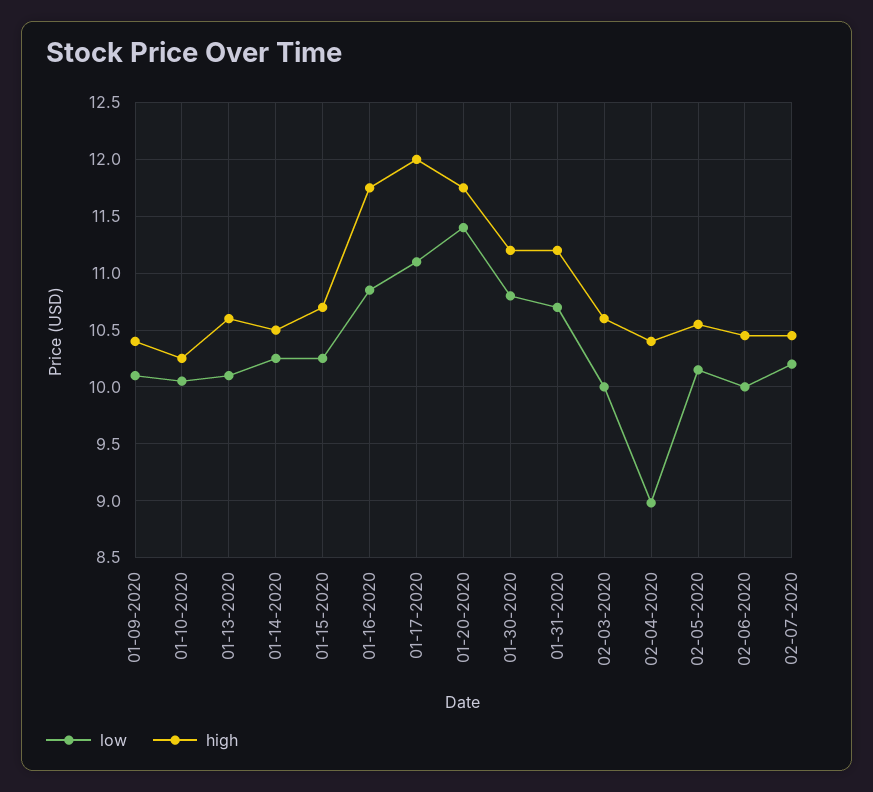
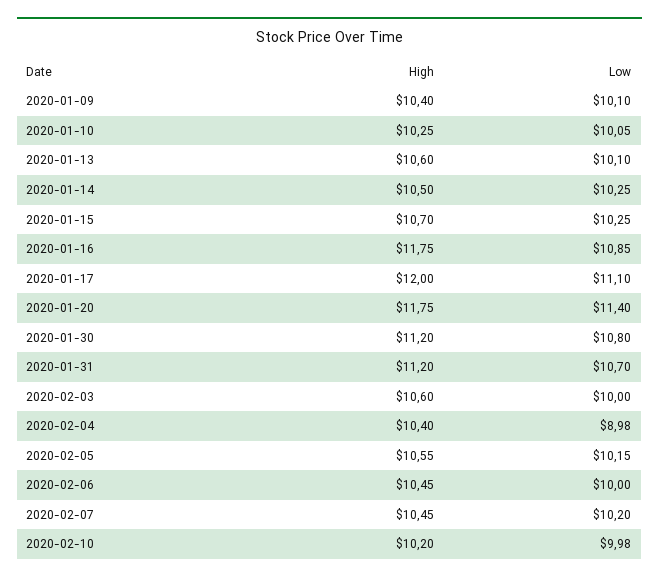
high, 2020-02-10: none -> 10.2
low, 2020-02-10: none -> 9.98

